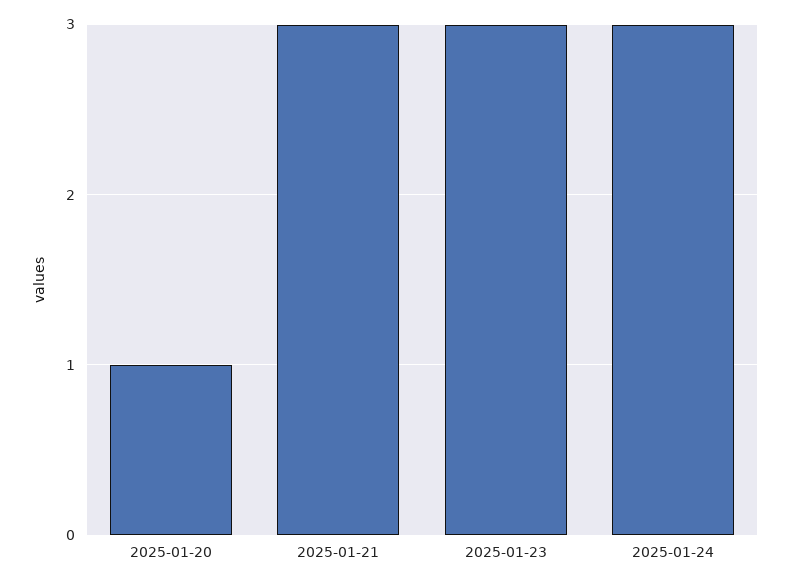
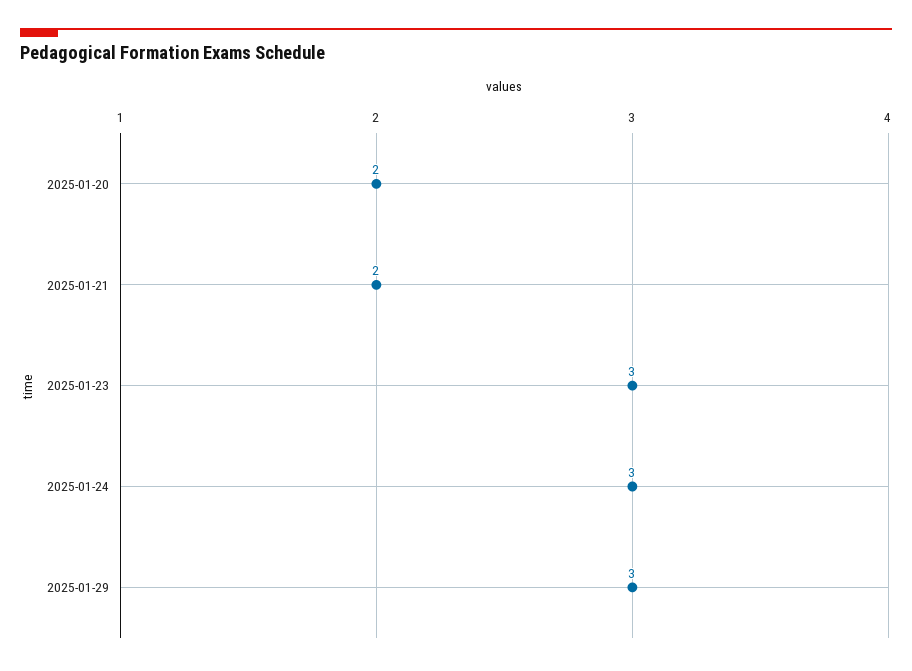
2025-01-20: 1 -> 2
2025-01-21: 3 -> 2
2025-01-29: none -> 3

